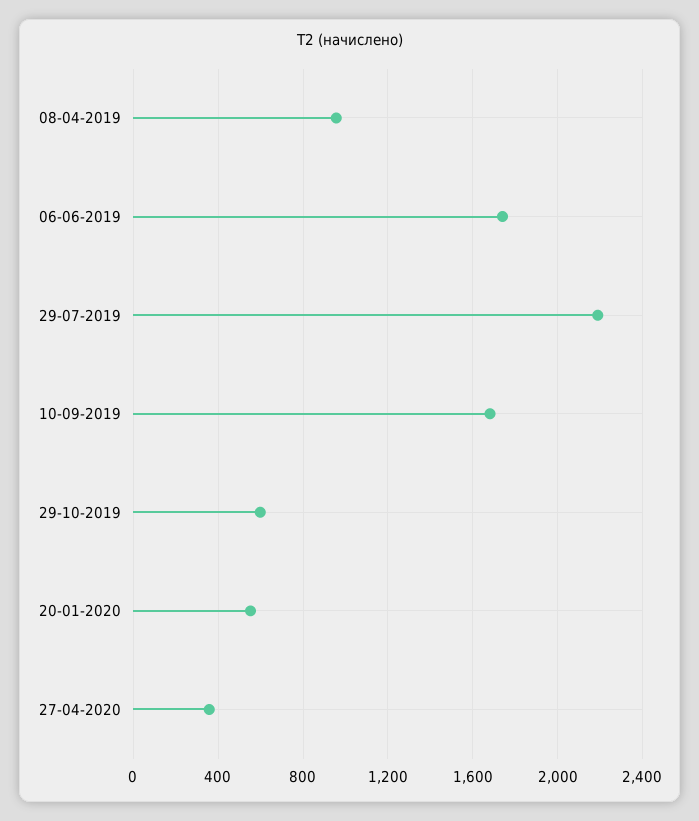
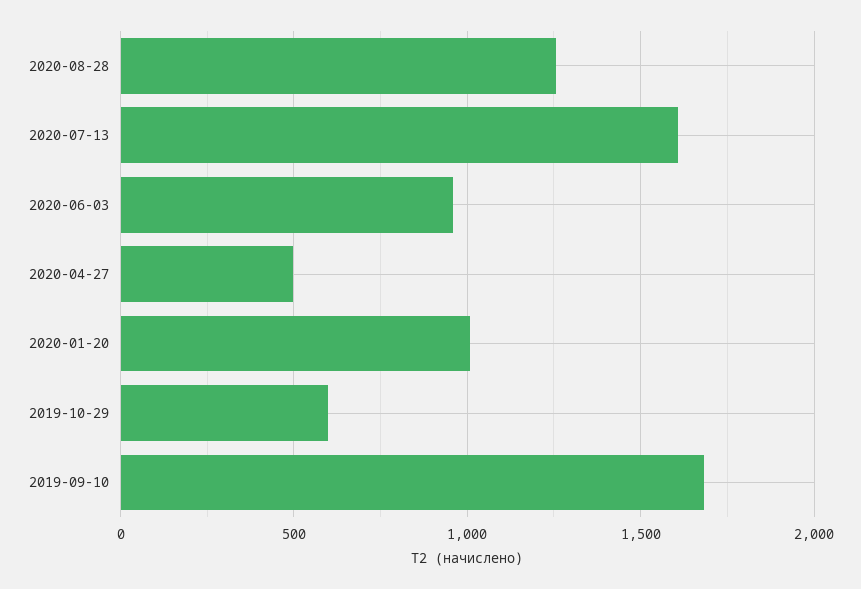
08-04-2019: 950 -> none
06-06-2019: 1750 -> none
29-07-2019: 2200 -> none
20-01-2020: 550 -> 1000
27-04-2020: 350 -> 500
2020-08-28: none -> 1250
2020-07-13: none -> 1600
2020-06-03: none -> 950

